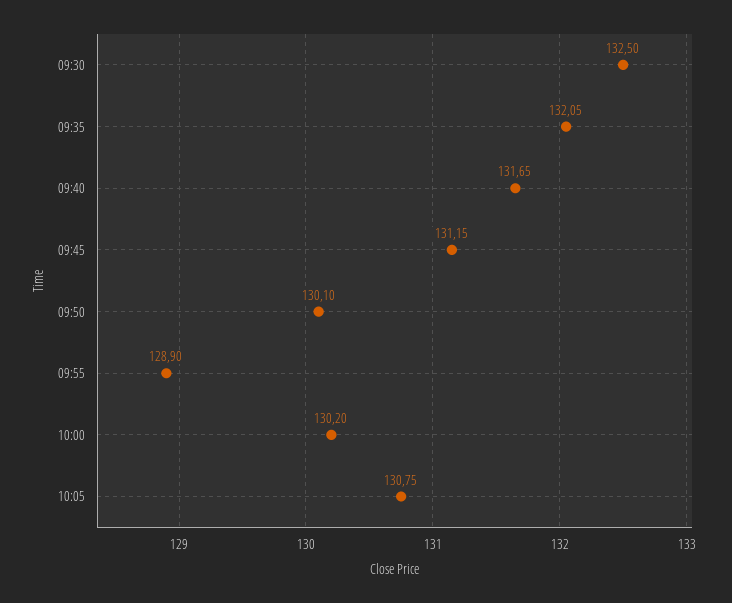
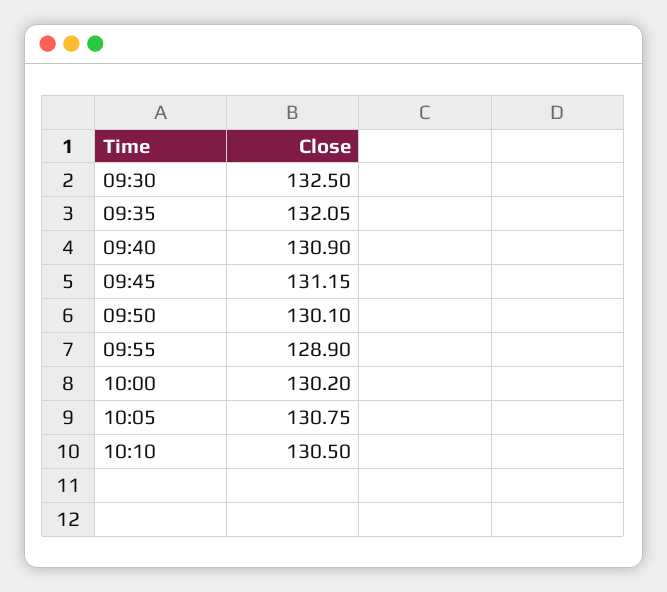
09:40: 131.65 -> 130.9
10:10: none -> 130.5

